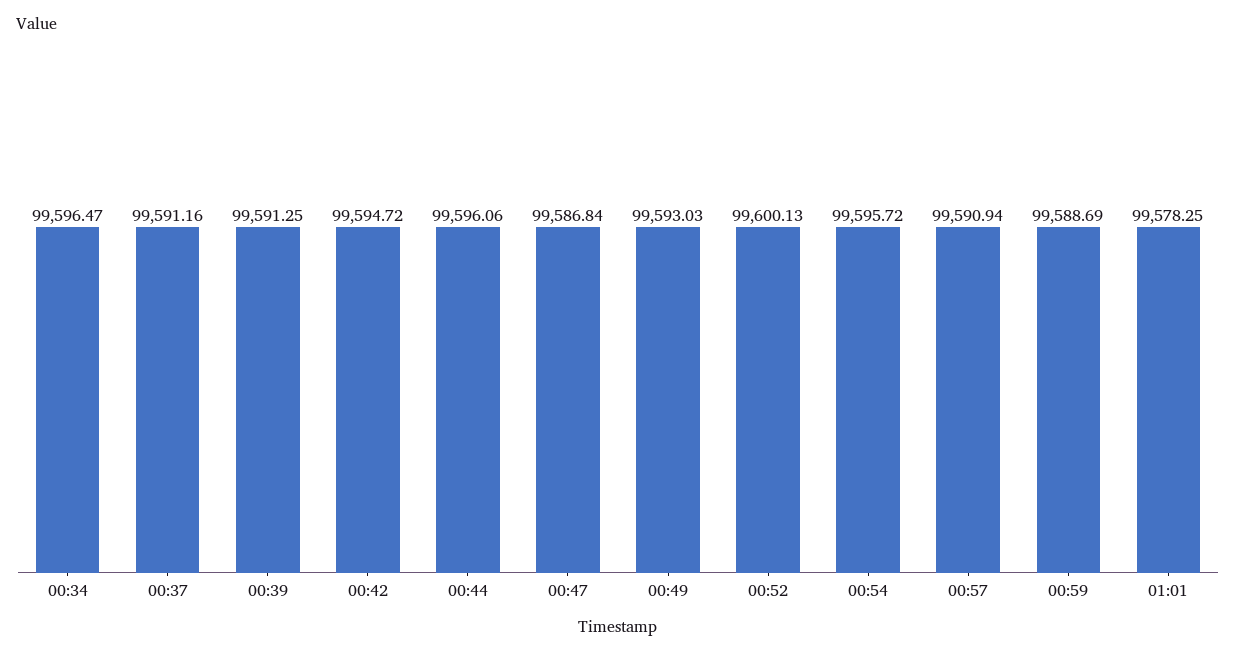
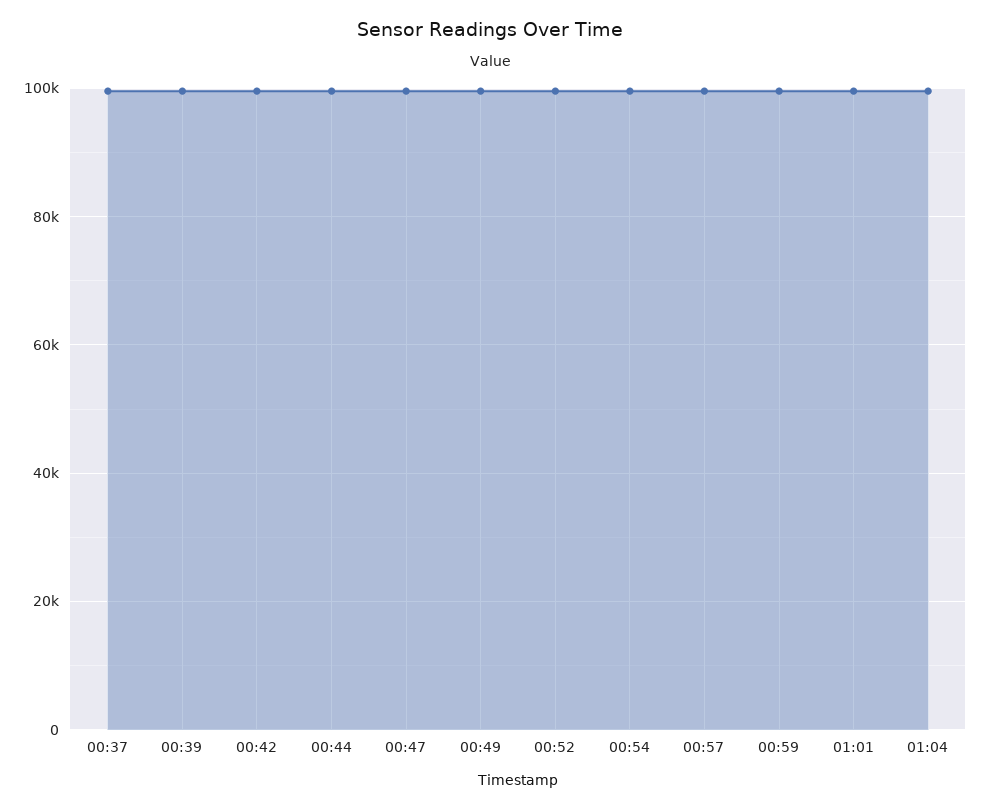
00:34: 99596.47 -> none
01:04: none -> 100000

